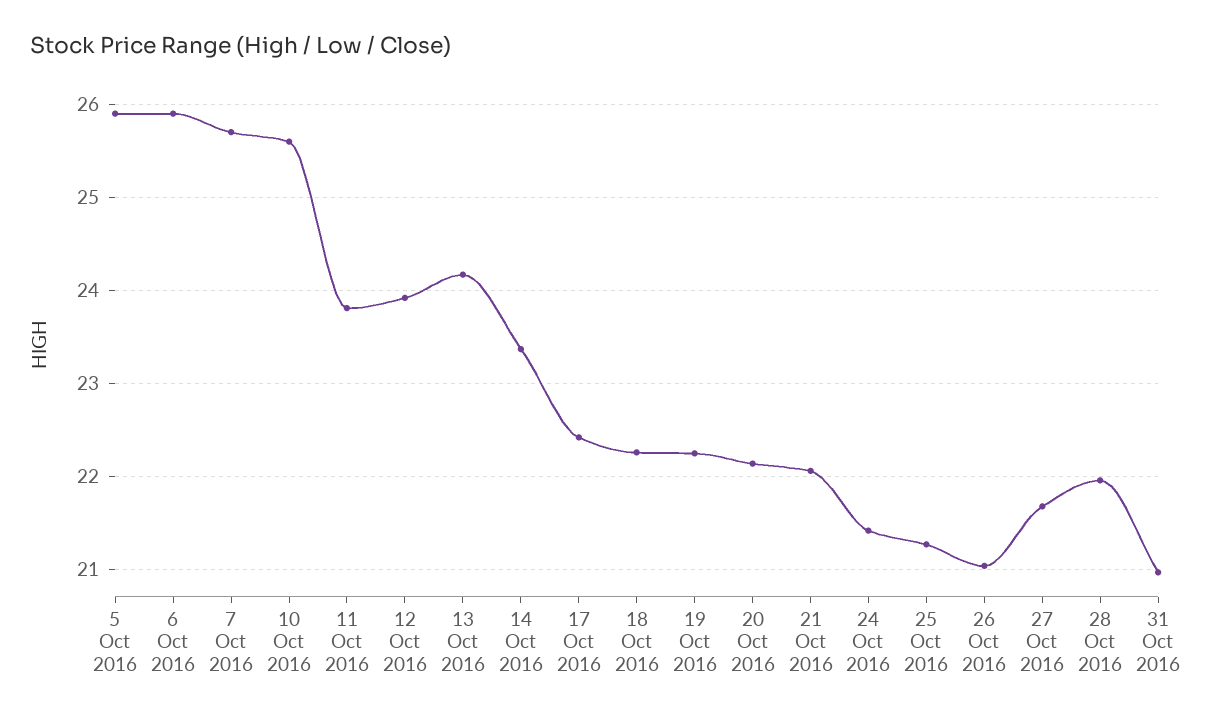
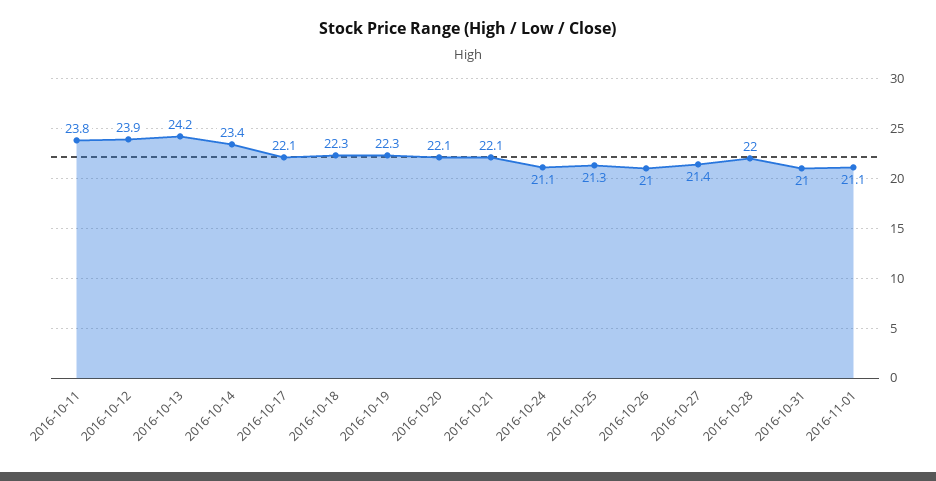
5 Oct 2016: 25.9 -> none
6 Oct 2016: 25.9 -> none
7 Oct 2016: 25.7 -> none
10 Oct 2016: 25.6 -> none
17 Oct 2016: 22.4 -> 22.1
24 Oct 2016: 21.4 -> 21.1
27 Oct 2016: 21.7 -> 21.4
2016-11-01: none -> 21.1

